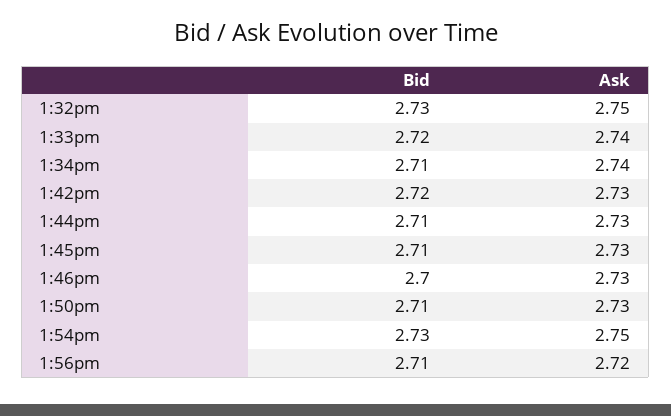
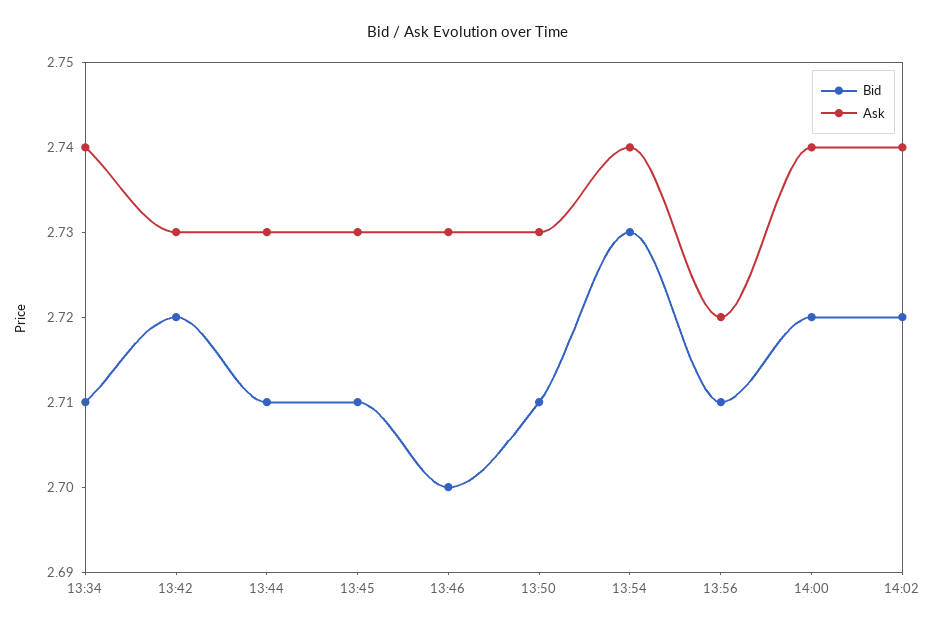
Bid, 1:32pm: 2.73 -> none
Ask, 1:32pm: 2.75 -> none
Bid, 1:33pm: 2.72 -> none
Ask, 1:33pm: 2.74 -> none
Ask, 1:54pm: 2.75 -> 2.74
Bid, 14:00: none -> 2.72
Ask, 14:00: none -> 2.74
Bid, 14:02: none -> 2.72
Ask, 14:02: none -> 2.74

